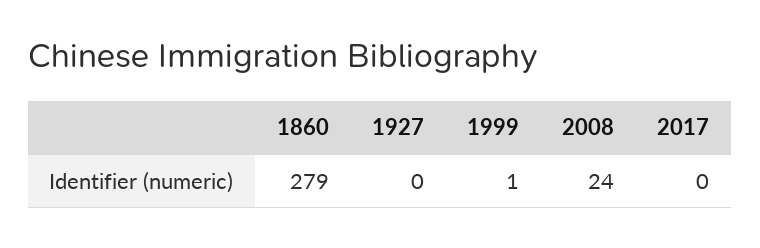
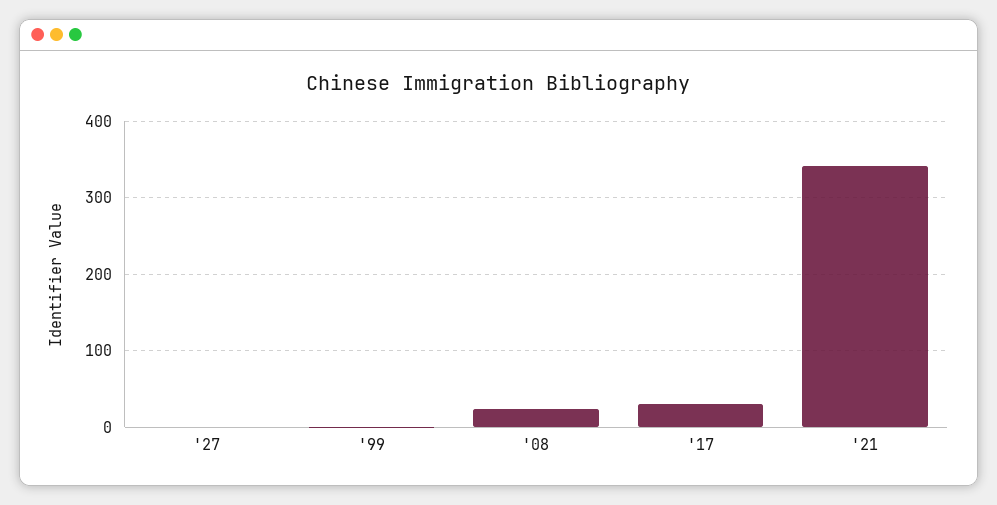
1860: 279 -> none
2017: 0 -> 30
'21: none -> 340

